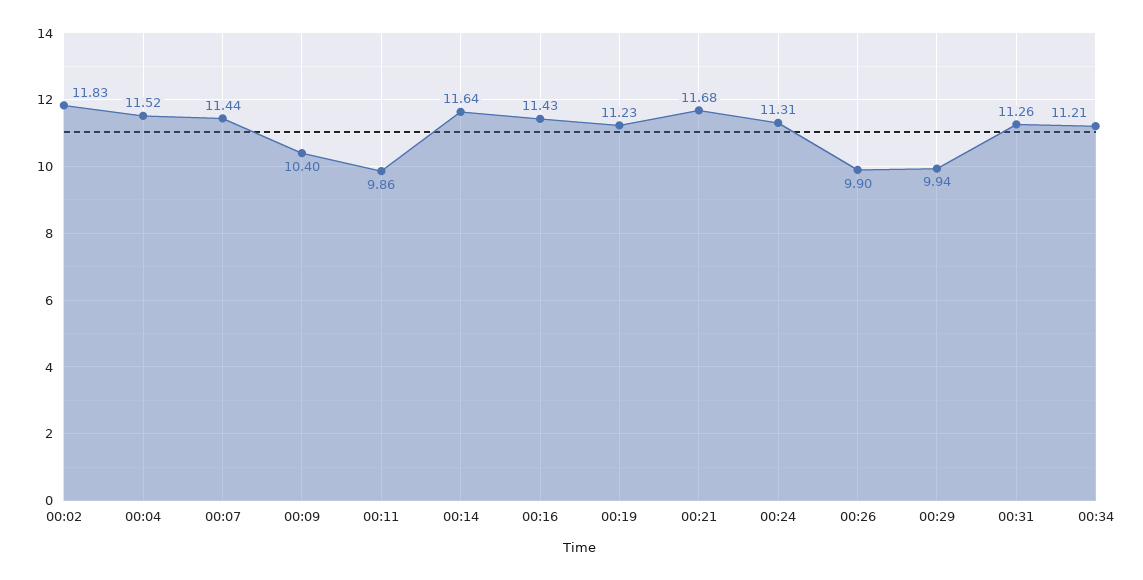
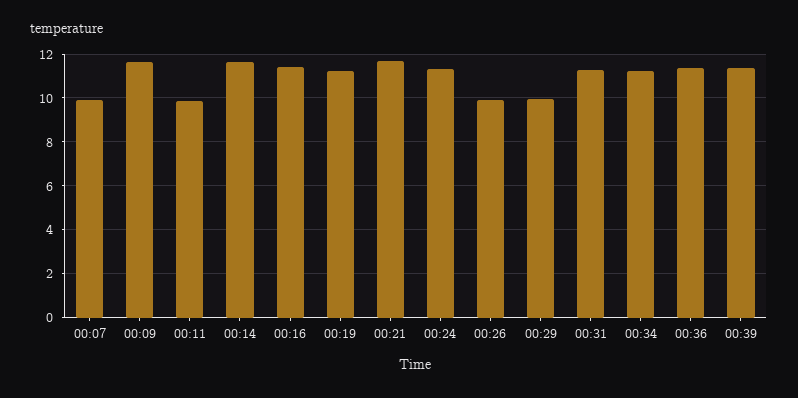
00:02: 11.83 -> none
00:04: 11.52 -> none
00:07: 11.44 -> 10
00:09: 10.4 -> 11.5
00:36: none -> 11.5
00:39: none -> 11.5

